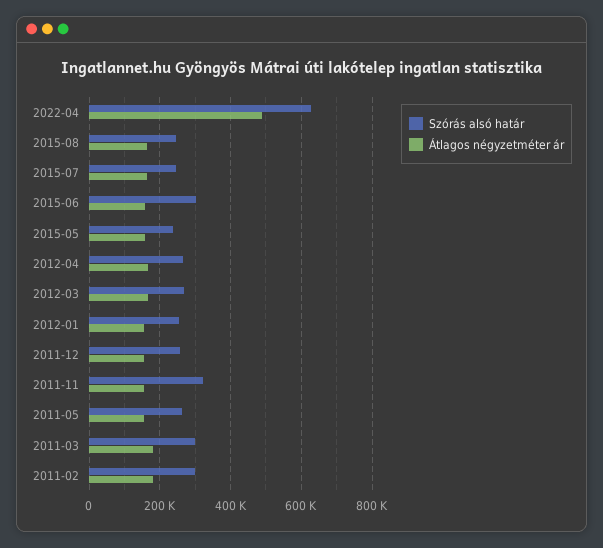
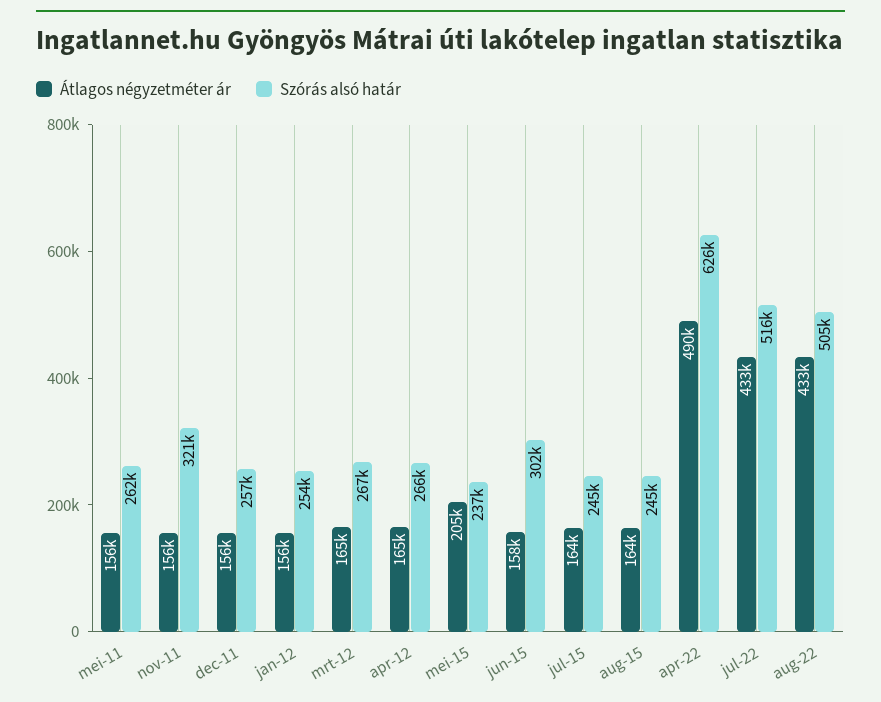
Átlagos négyzetméter ár, 2015-05: 160000 -> 205000
Szórás alsó határ, 2011-03: 300000 -> none
Átlagos négyzetméter ár, 2011-03: 180000 -> none
Szórás alsó határ, 2011-02: 300000 -> none
Átlagos négyzetméter ár, 2011-02: 180000 -> none
Átlagos négyzetméter ár, jul-22: none -> 433000
Szórás alsó határ, jul-22: none -> 516000
Átlagos négyzetméter ár, aug-22: none -> 433000
Szórás alsó határ, aug-22: none -> 505000

